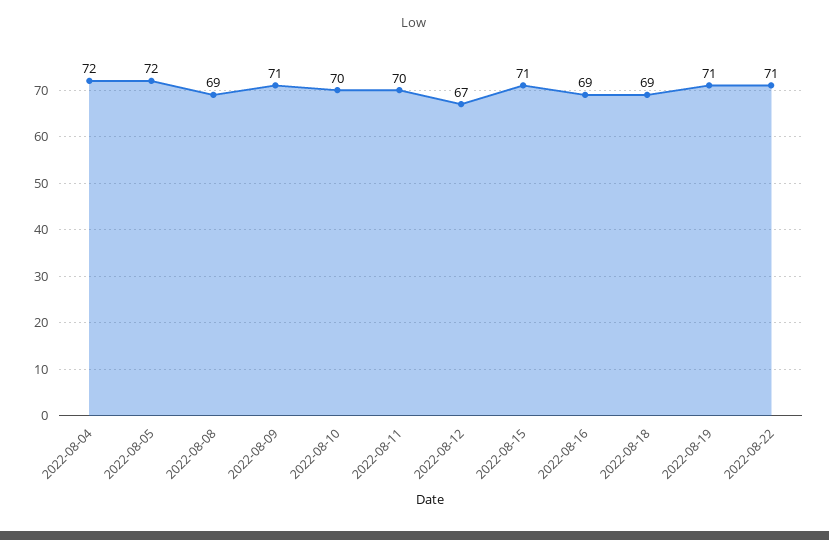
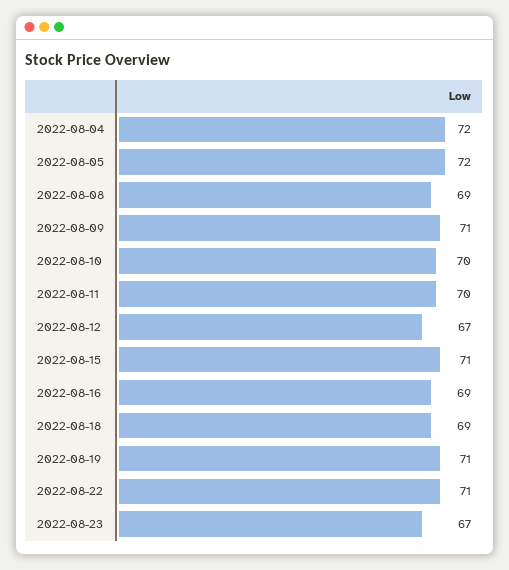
2022-08-23: none -> 67

